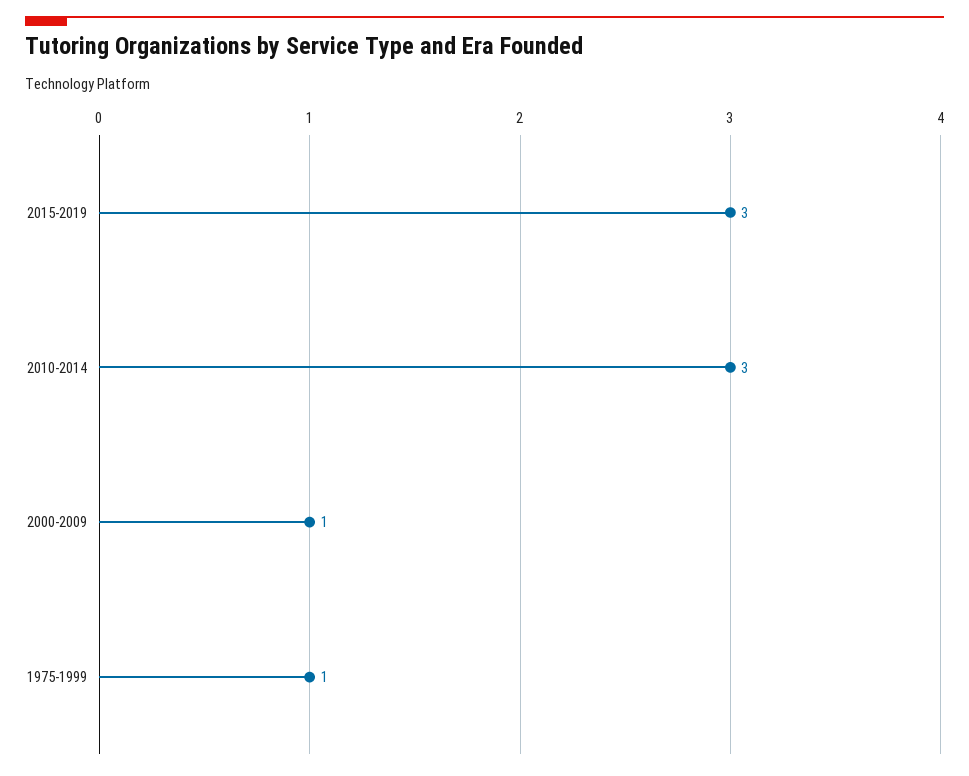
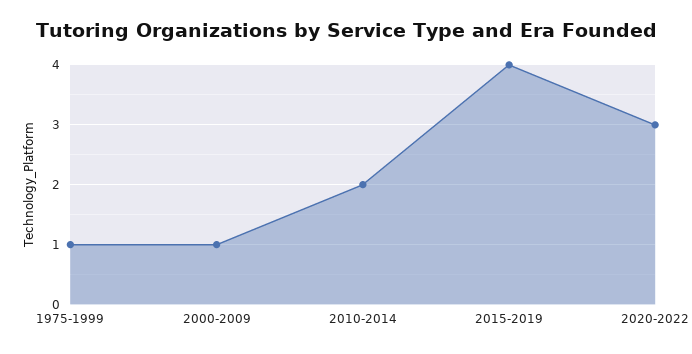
2015-2019: 3 -> 4
2010-2014: 3 -> 2
2020-2022: none -> 3

